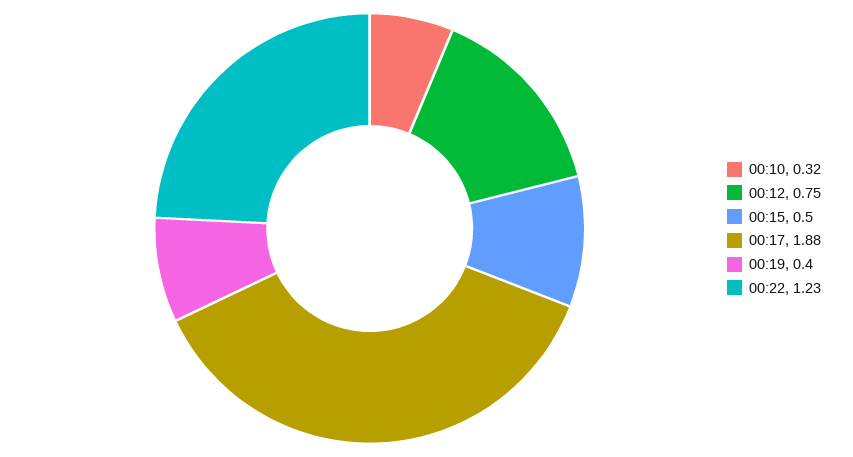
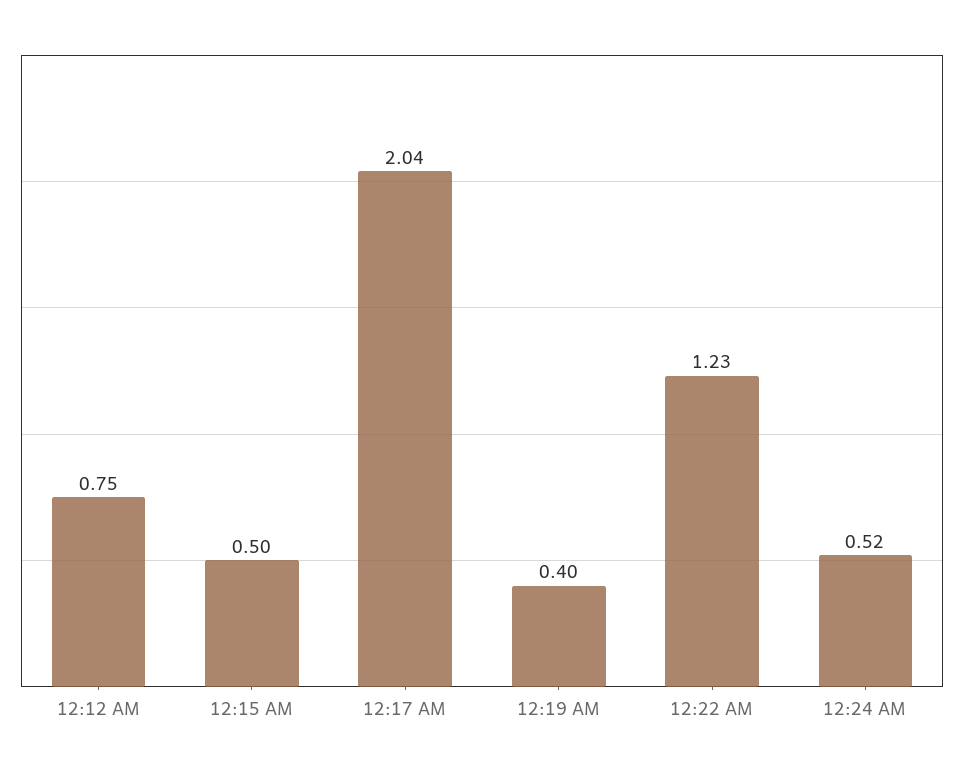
00:10: 0.32 -> none
00:17: 1.88 -> 2.04
12:24 AM: none -> 0.52

